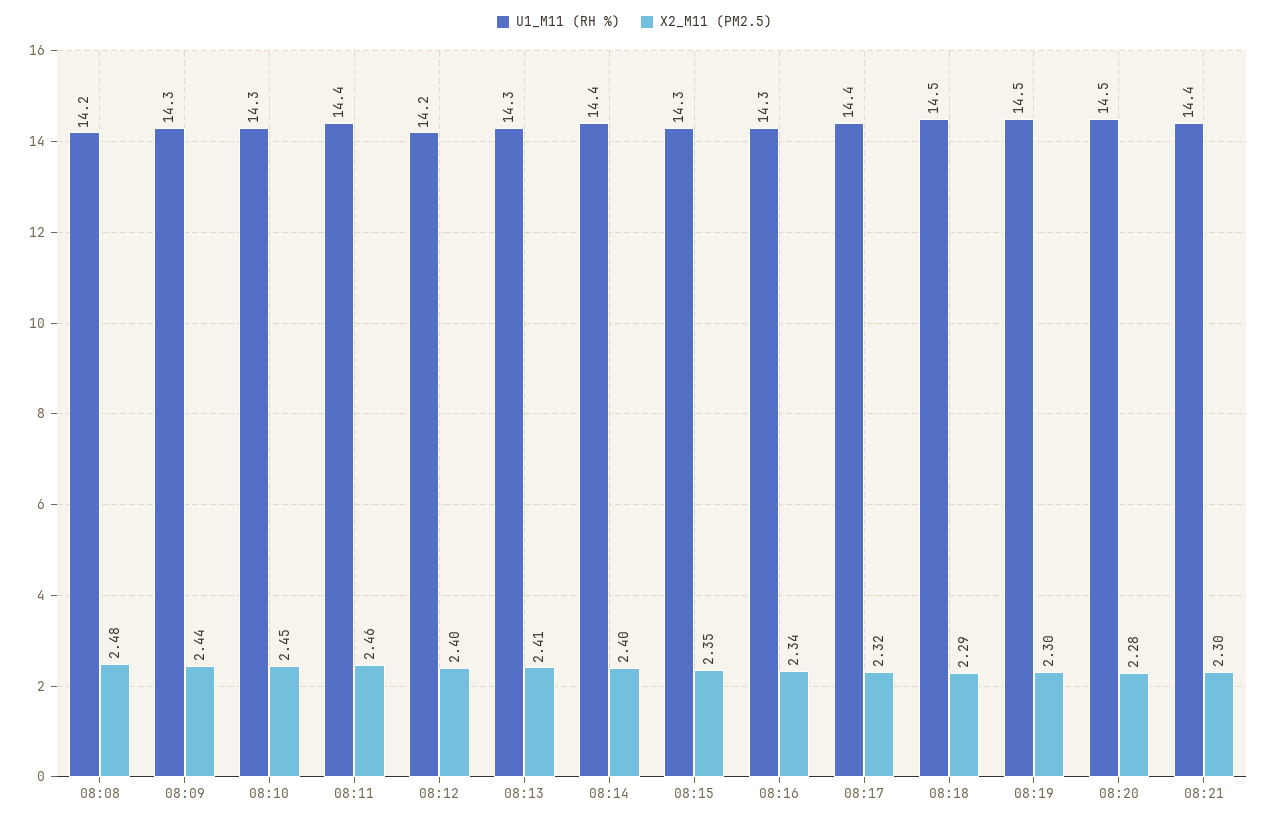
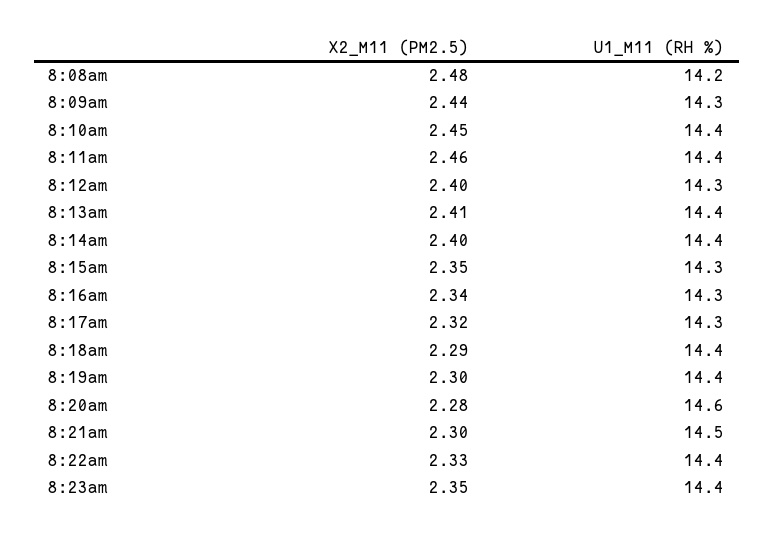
U1_M11 (RH %), 08:10: 14.3 -> 14.4
U1_M11 (RH %), 08:12: 14.2 -> 14.3
U1_M11 (RH %), 08:13: 14.3 -> 14.4
U1_M11 (RH %), 08:17: 14.4 -> 14.3
U1_M11 (RH %), 08:18: 14.5 -> 14.4
U1_M11 (RH %), 08:19: 14.5 -> 14.4
U1_M11 (RH %), 08:20: 14.5 -> 14.6
U1_M11 (RH %), 08:21: 14.4 -> 14.5
X2_M11 (PM2.5), 8:22am: none -> 2.33
U1_M11 (RH %), 8:22am: none -> 14.4
X2_M11 (PM2.5), 8:23am: none -> 2.35
U1_M11 (RH %), 8:23am: none -> 14.4

